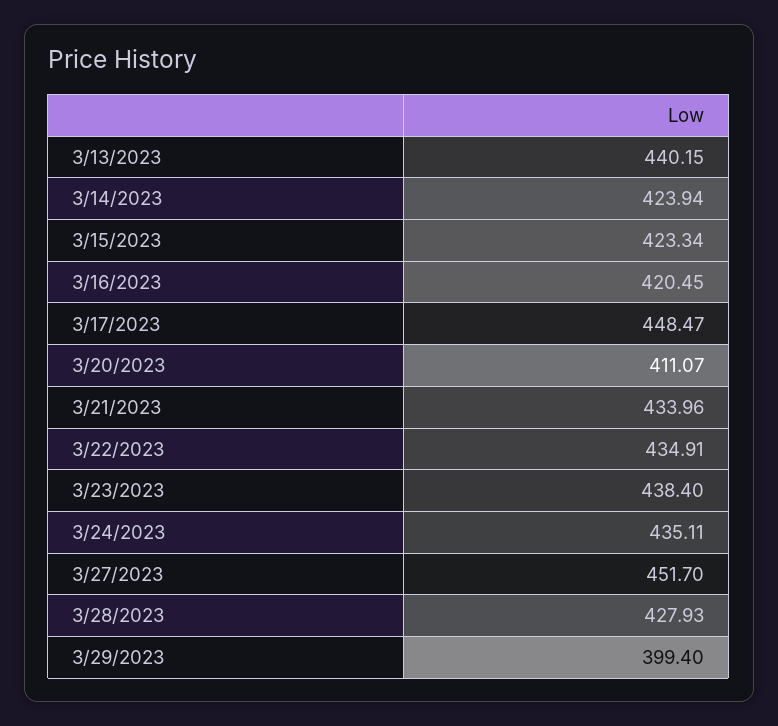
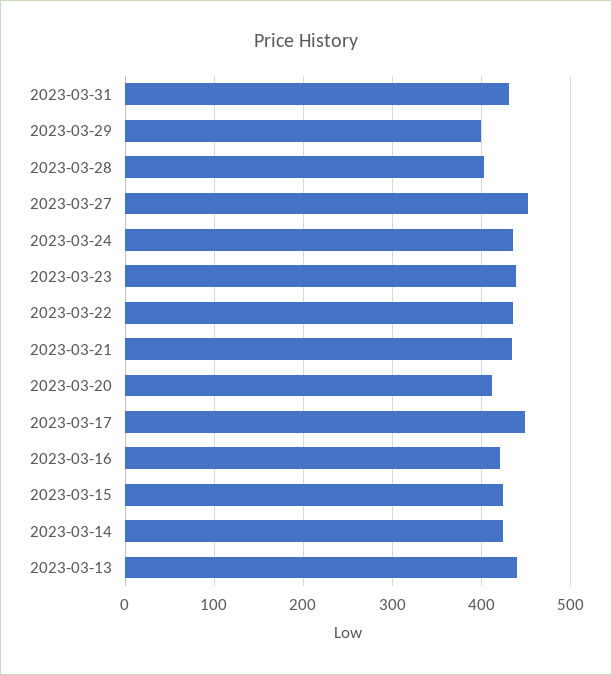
3/28/2023: 427.93 -> 400
2023-03-31: none -> 430

